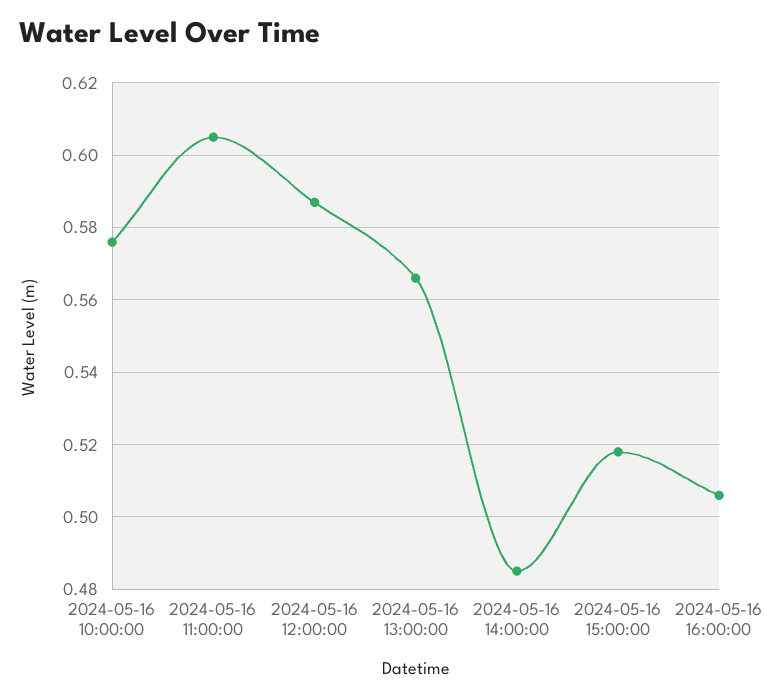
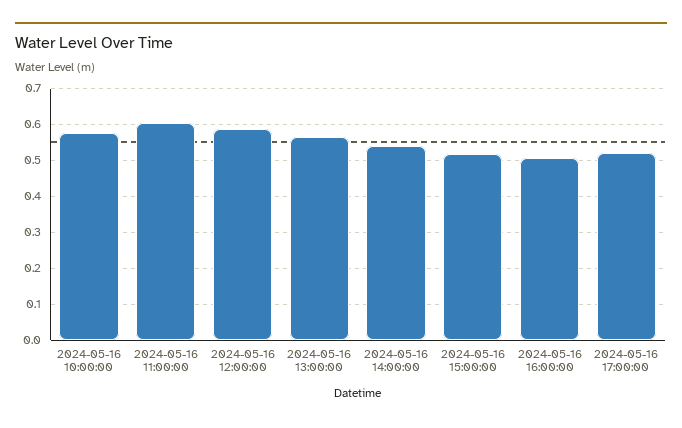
2024-05-16 14:00:00: 0.485 -> 0.54
2024-05-16 17:00:00: none -> 0.52

